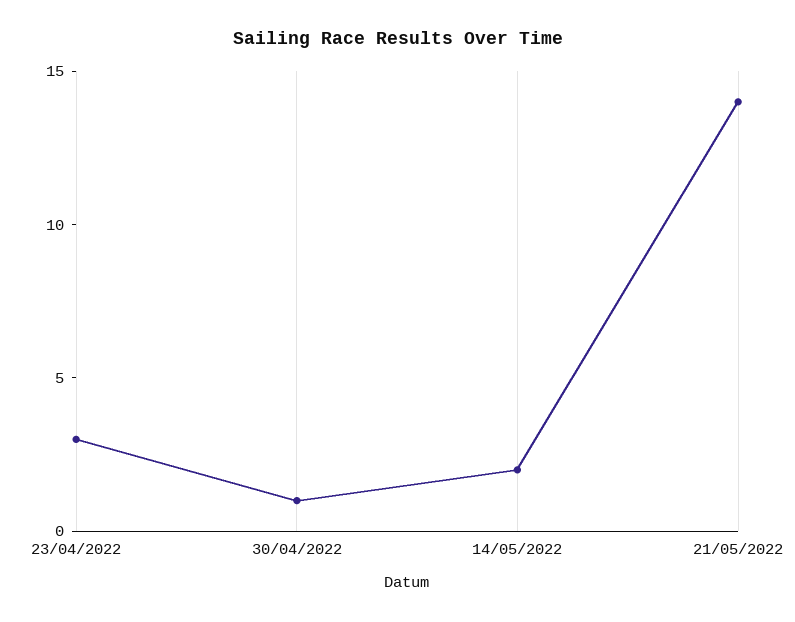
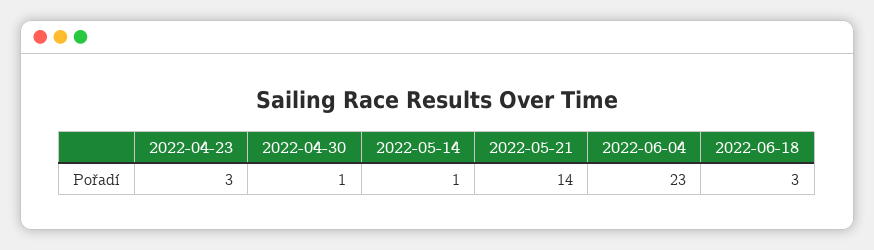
14/05/2022: 2 -> 1
2022-06-04: none -> 23
2022-06-18: none -> 3

